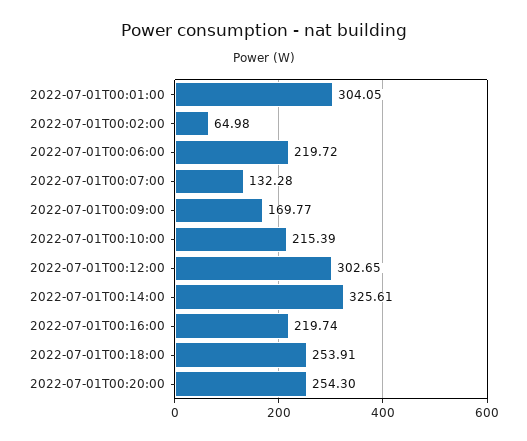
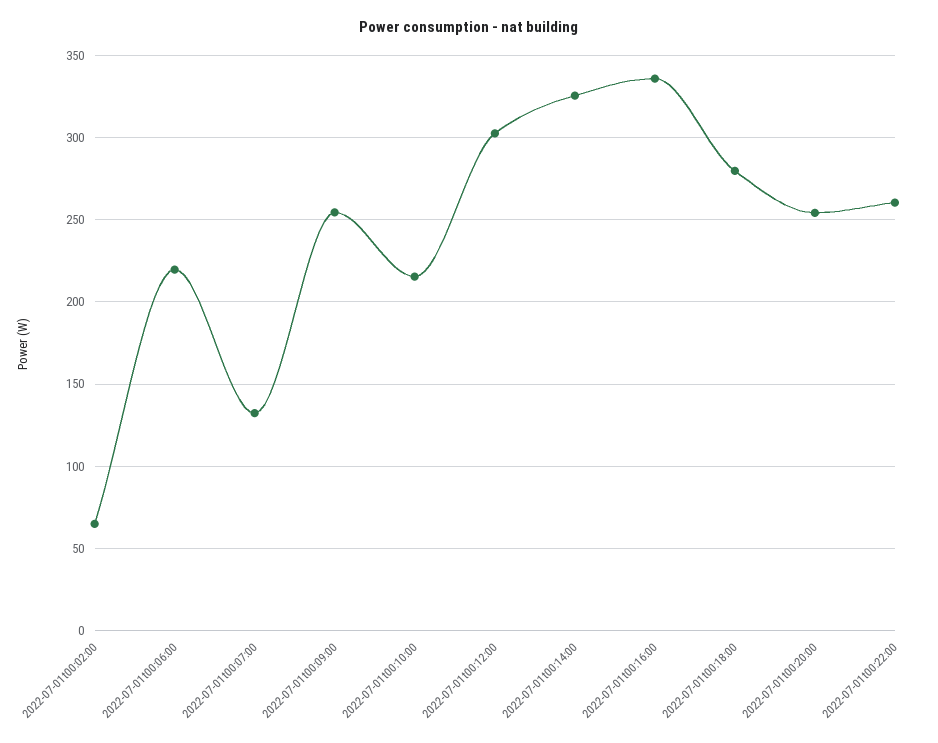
2022-07-01T00:01:00: 304.05 -> none
2022-07-01T00:09:00: 169.77 -> 255
2022-07-01T00:16:00: 219.74 -> 335
2022-07-01T00:18:00: 253.91 -> 280
2022-07-01t00:22:00: none -> 260

